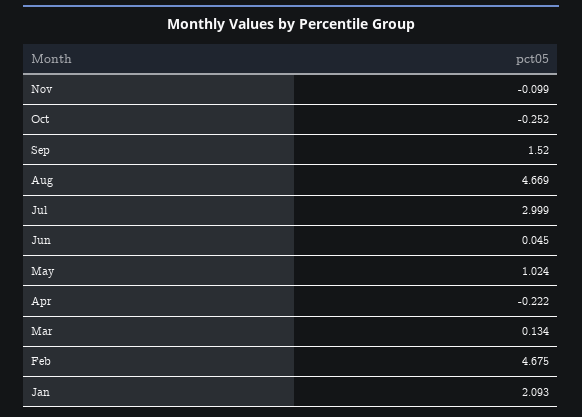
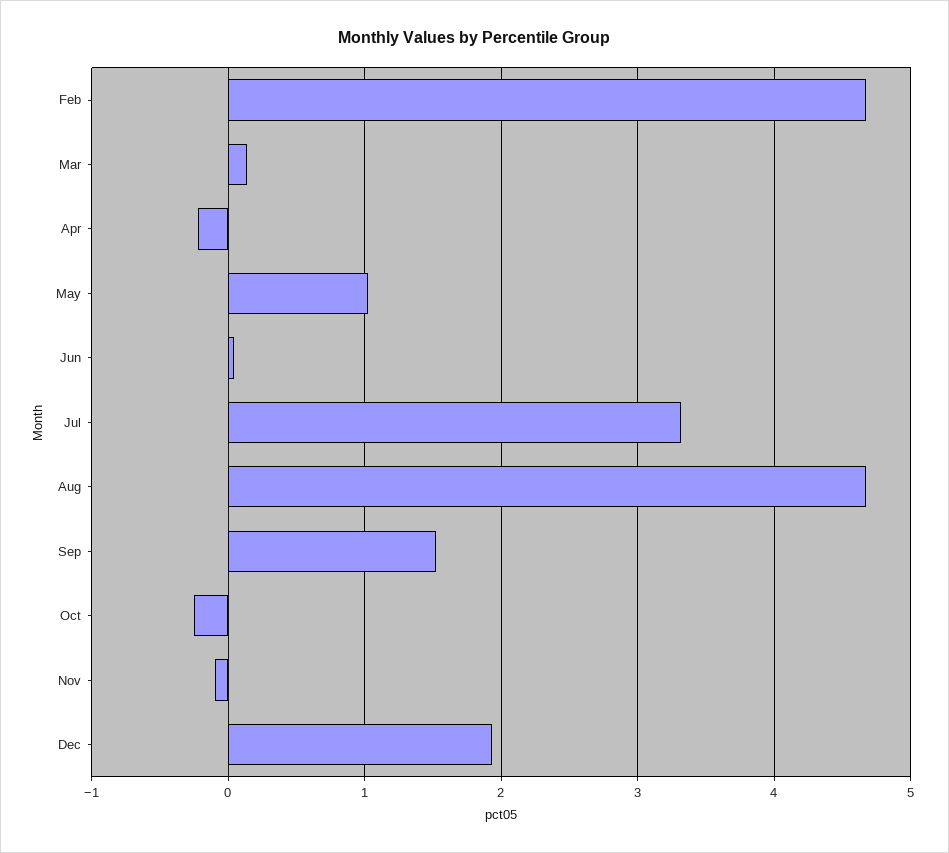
Jul: 2.999 -> 3.3
Jan: 2.093 -> none
Dec: none -> 1.9

